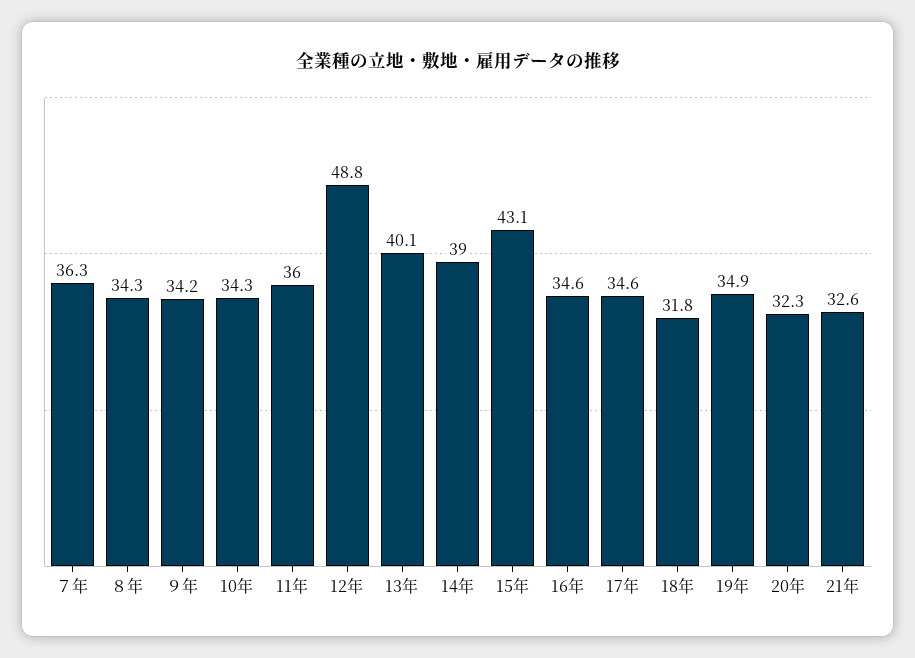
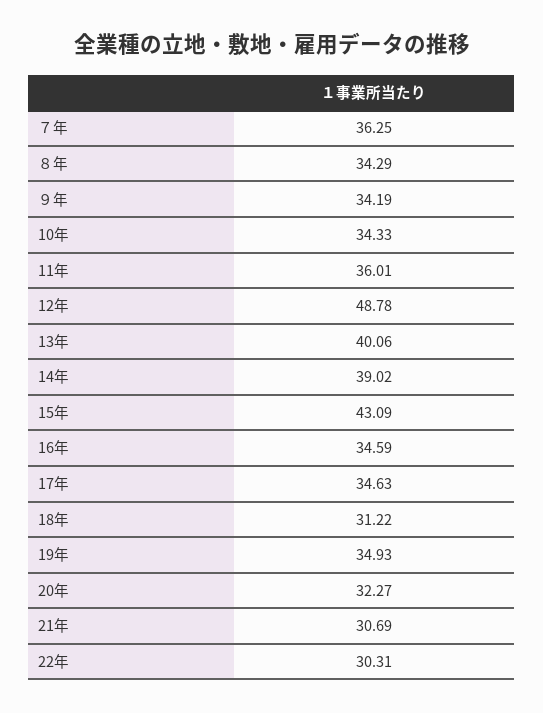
18年: 31.8 -> 31.22
21年: 32.6 -> 30.69
22年: none -> 30.31

